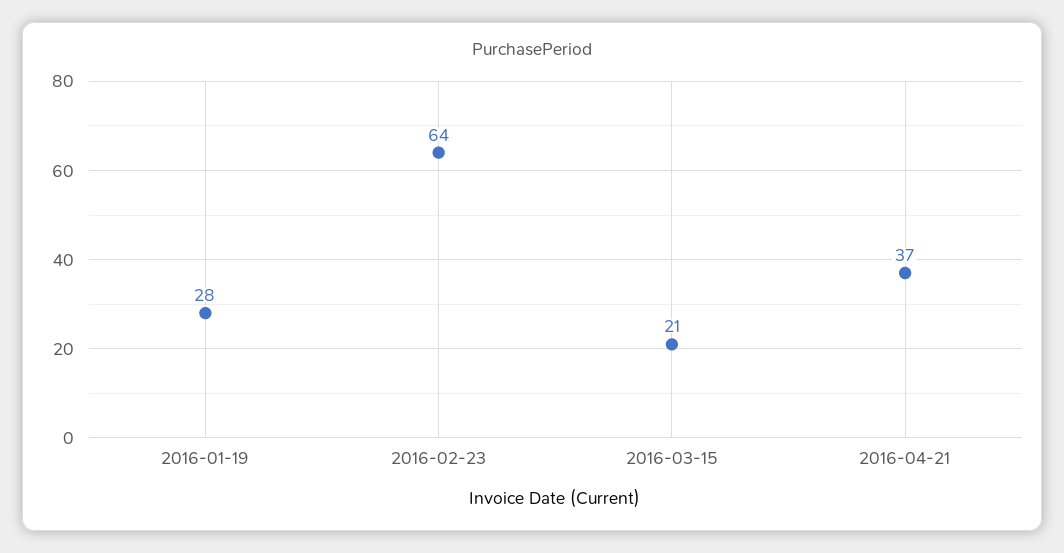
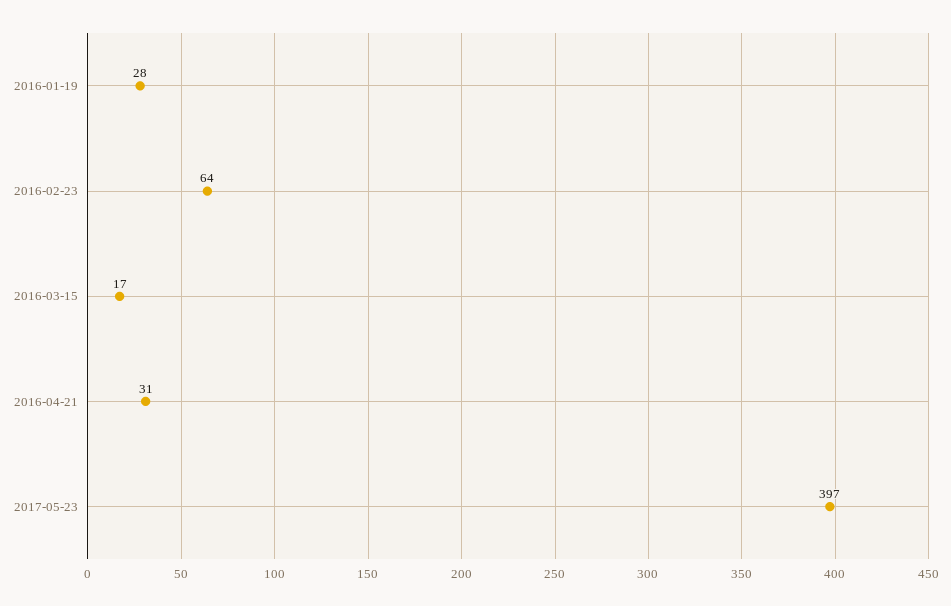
2016-03-15: 21 -> 17
2016-04-21: 37 -> 31
2017-05-23: none -> 397

